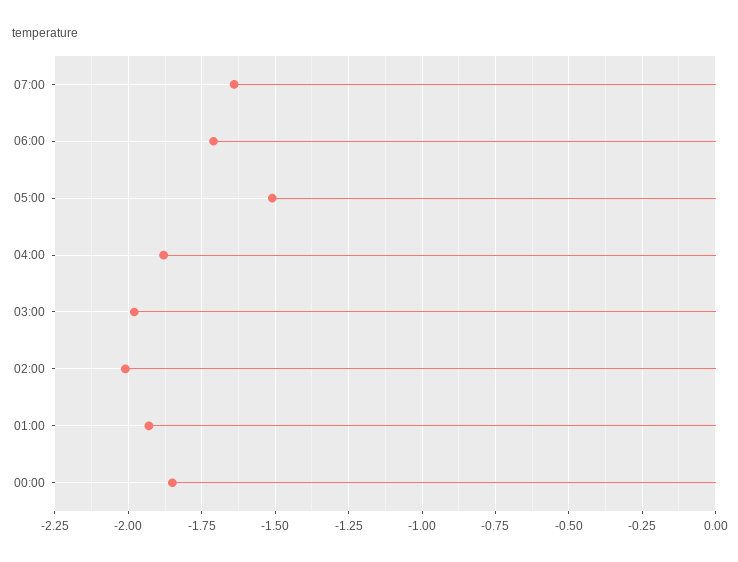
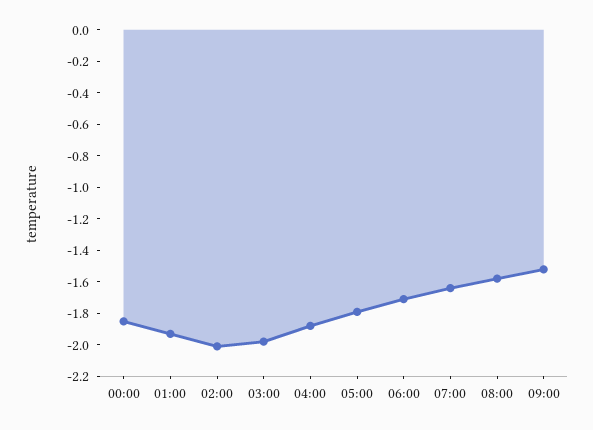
05:00: -1.5 -> -1.8
08:00: none -> -1.6
09:00: none -> -1.5

